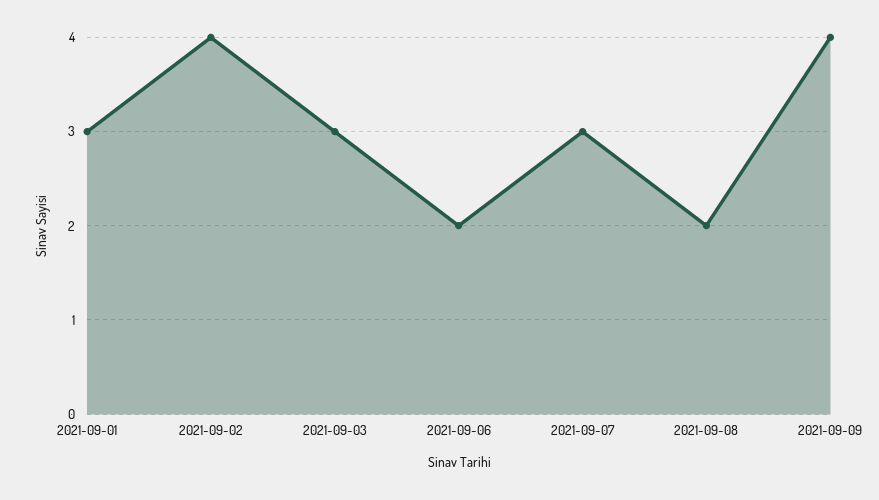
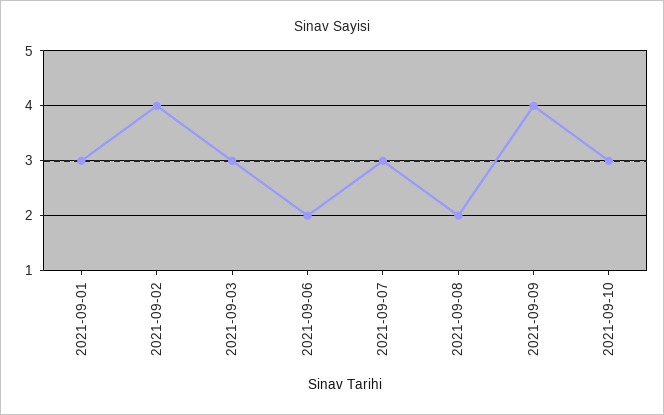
2021-09-10: none -> 3

